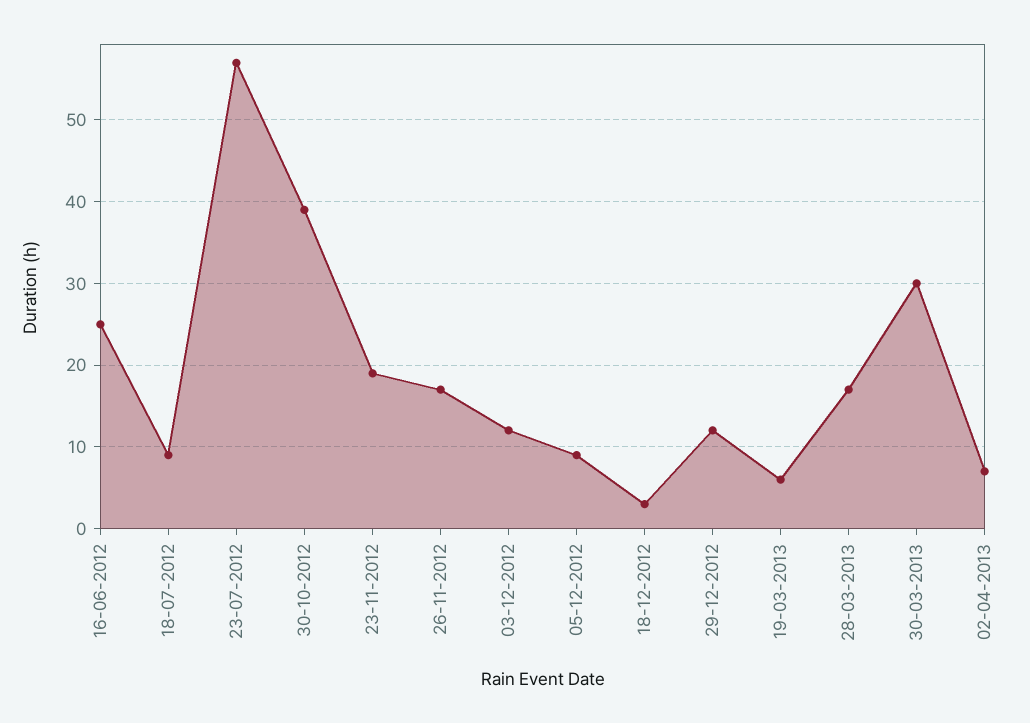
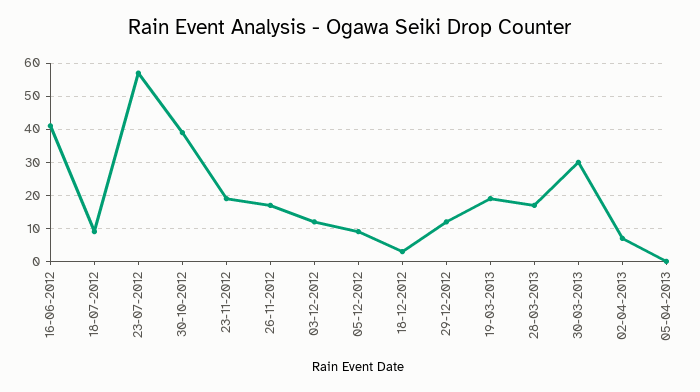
16-06-2012: 25 -> 40
19-03-2013: 6 -> 20
05-04-2013: none -> 0

